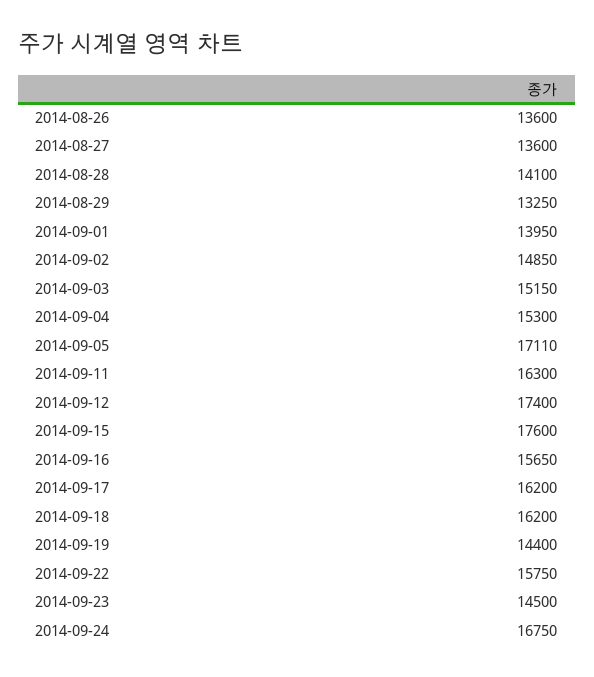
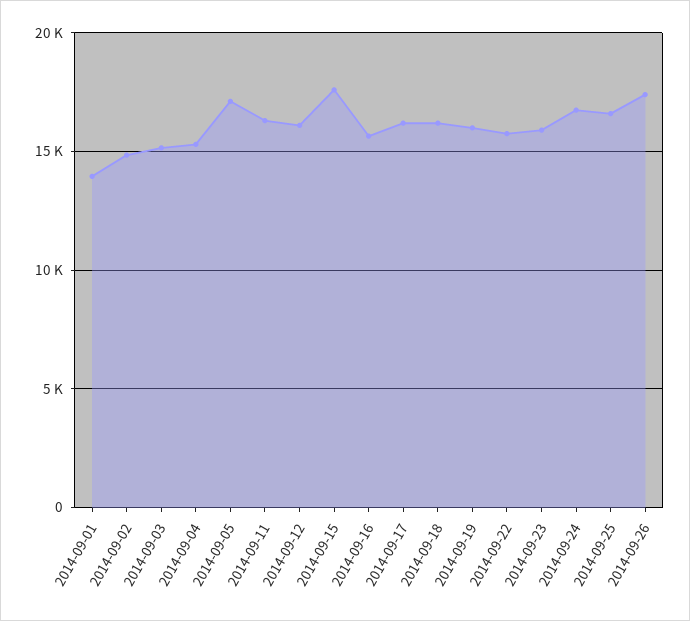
2014-08-26: 13600 -> none
2014-08-27: 13600 -> none
2014-08-28: 14100 -> none
2014-08-29: 13250 -> none
2014-09-12: 17400 -> 16000
2014-09-19: 14400 -> 16000
2014-09-23: 14500 -> 16000
2014-09-25: none -> 16500
2014-09-26: none -> 17500

